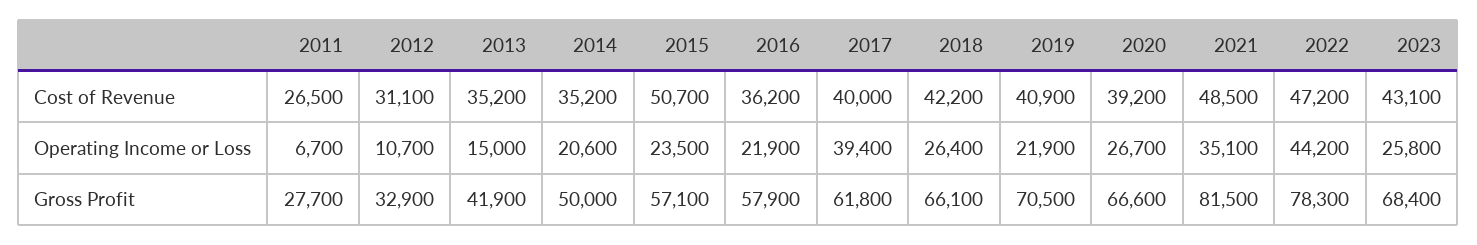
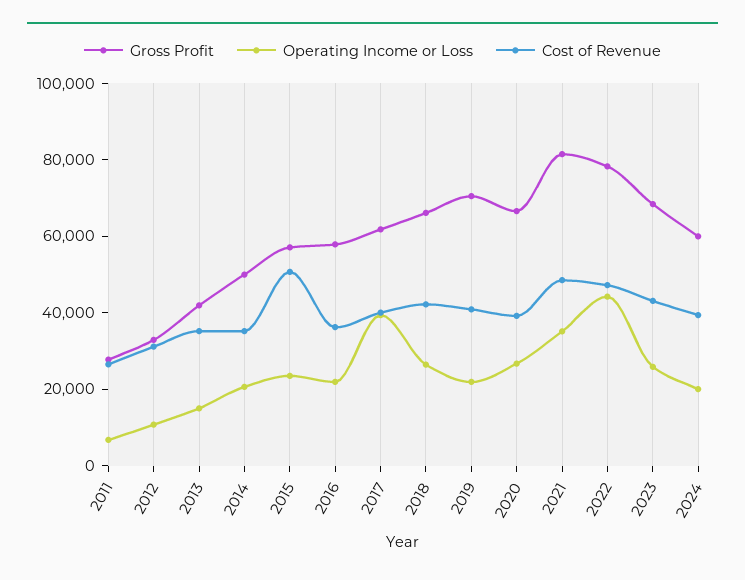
Gross Profit, 2024: none -> 60000
Operating Income or Loss, 2024: none -> 20000
Cost of Revenue, 2024: none -> 40000

